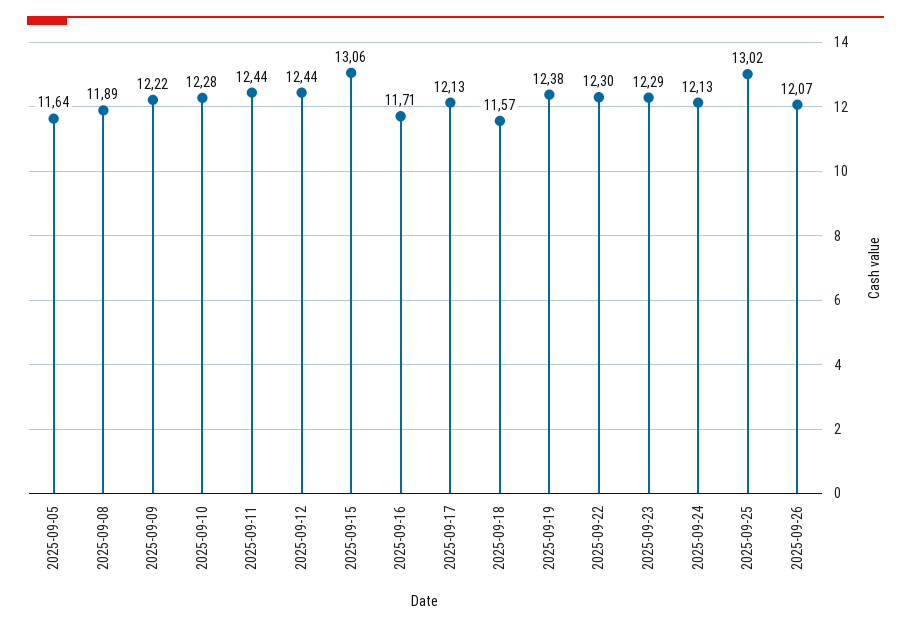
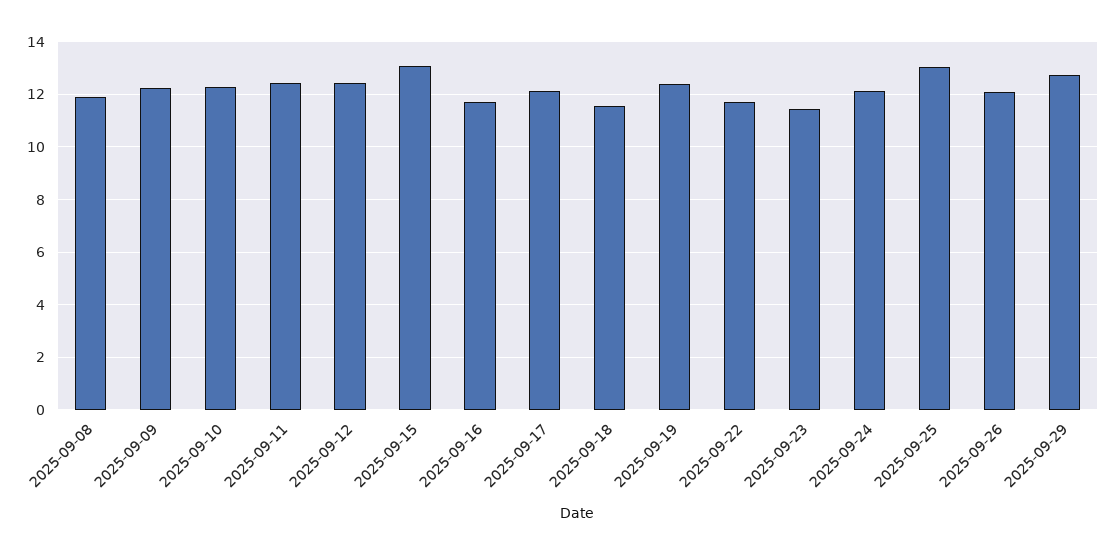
2025-09-05: 11.64 -> none
2025-09-22: 12.3 -> 11.75
2025-09-23: 12.29 -> 11.5
2025-09-29: none -> 12.75

